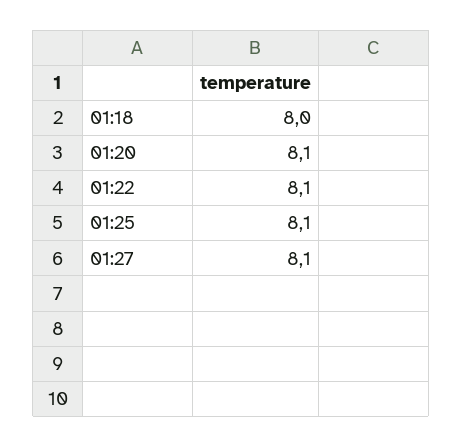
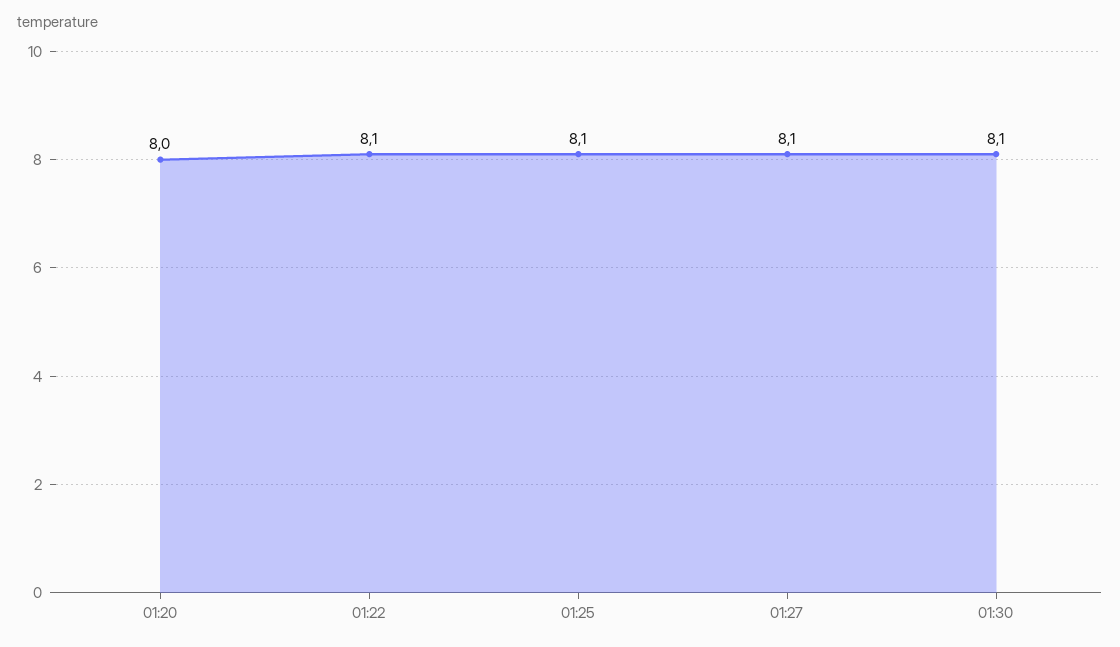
01:18: 8 -> none
01:20: 8.1 -> 8
01:30: none -> 8.1

